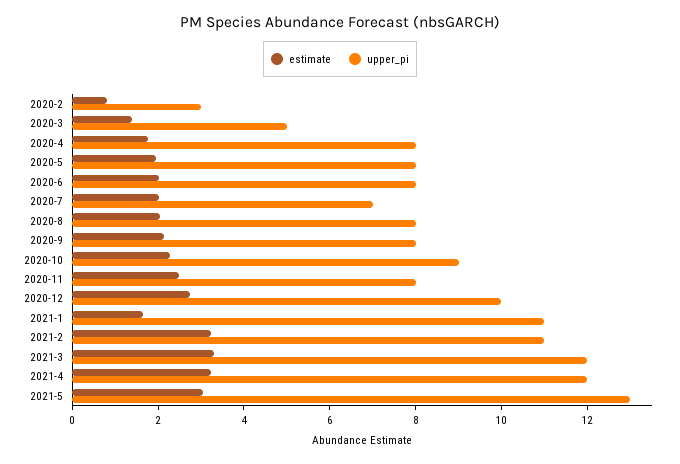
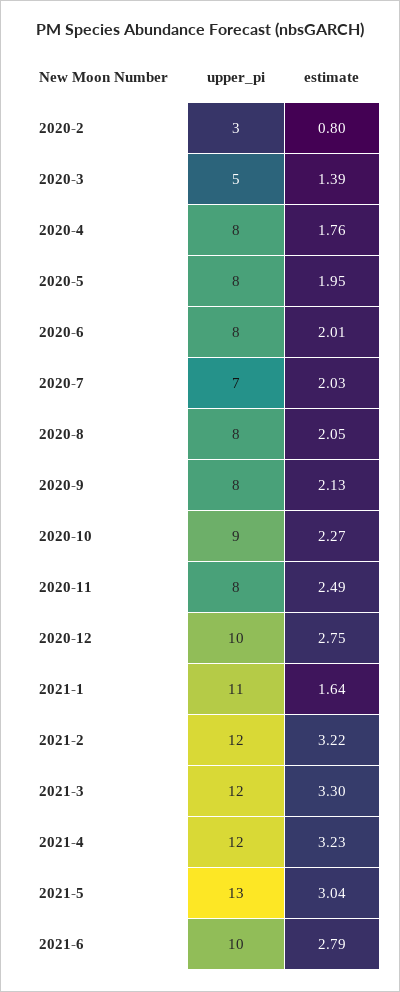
upper_pi, 2021-2: 11 -> 12
upper_pi, 2021-6: none -> 10
estimate, 2021-6: none -> 2.79

